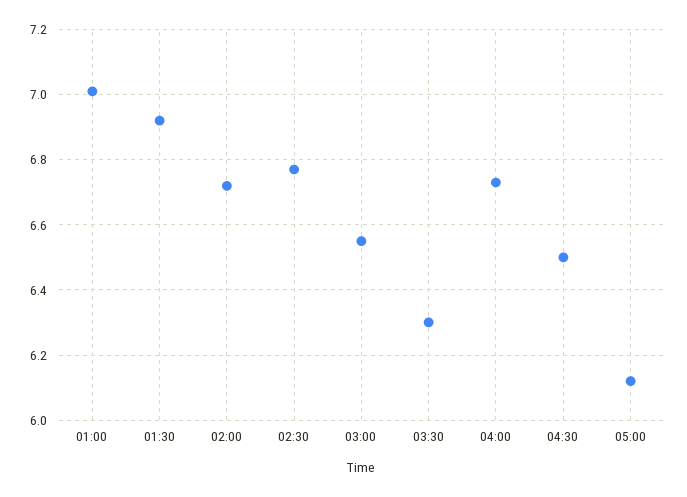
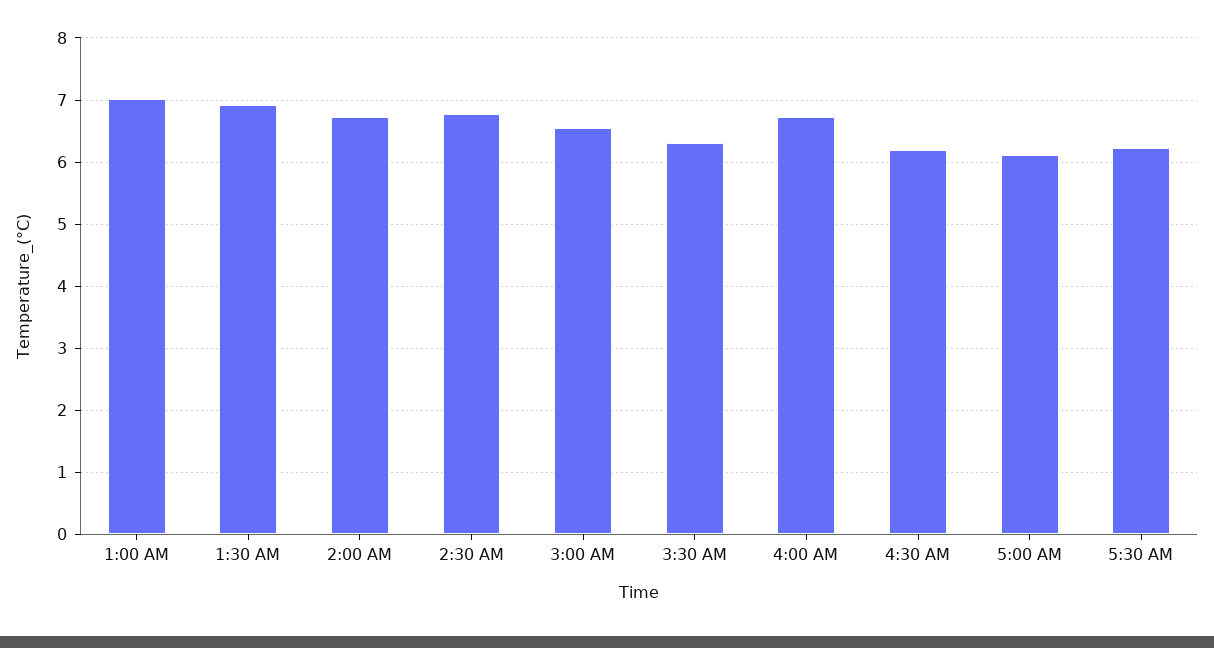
04:30: 6.5 -> 6.2
5:30 AM: none -> 6.2

